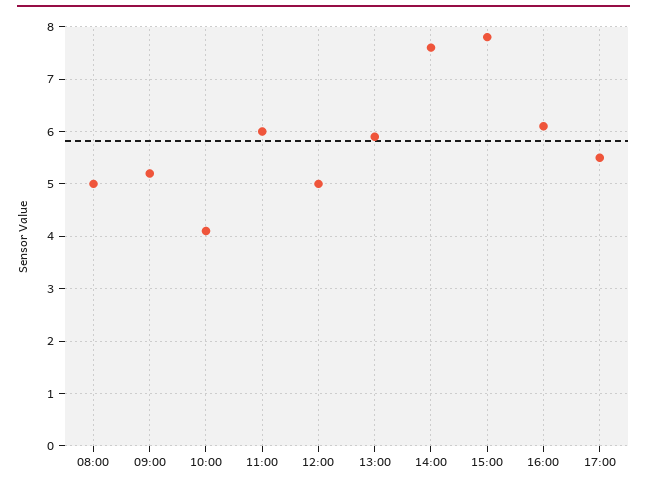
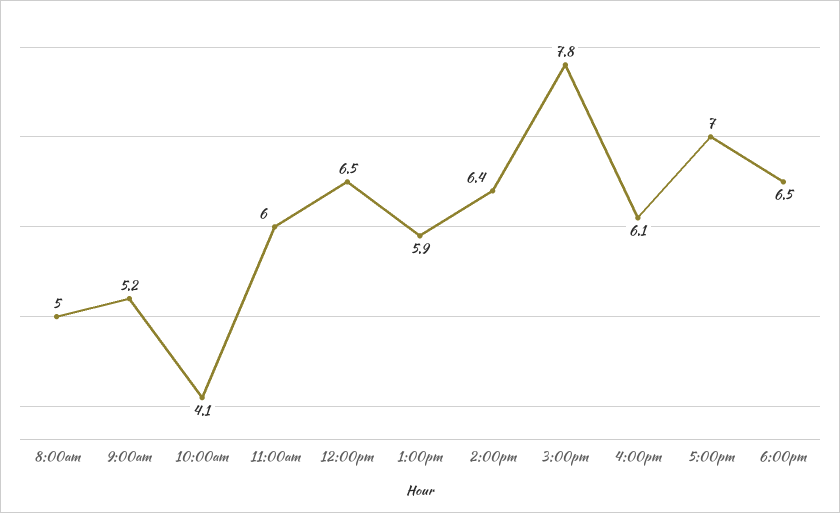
12:00: 5 -> 6.5
14:00: 7.5 -> 6.4
17:00: 5.5 -> 7
6:00pm: none -> 6.5

